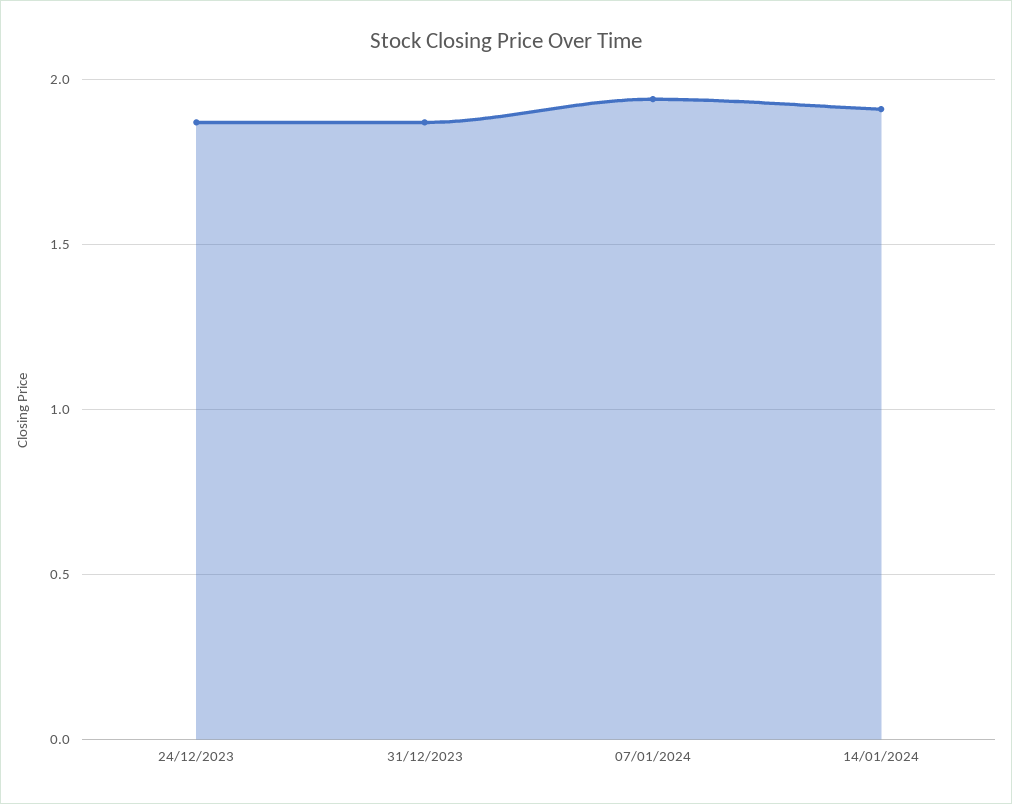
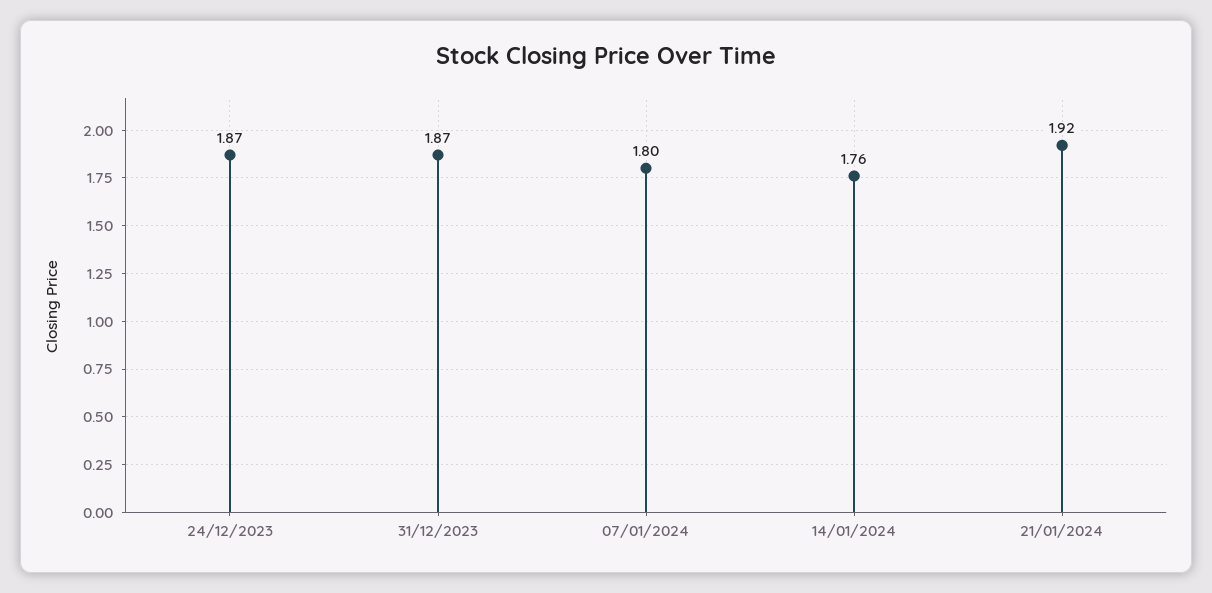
07/01/2024: 1.95 -> 1.8
14/01/2024: 1.9 -> 1.76
21/01/2024: none -> 1.92

